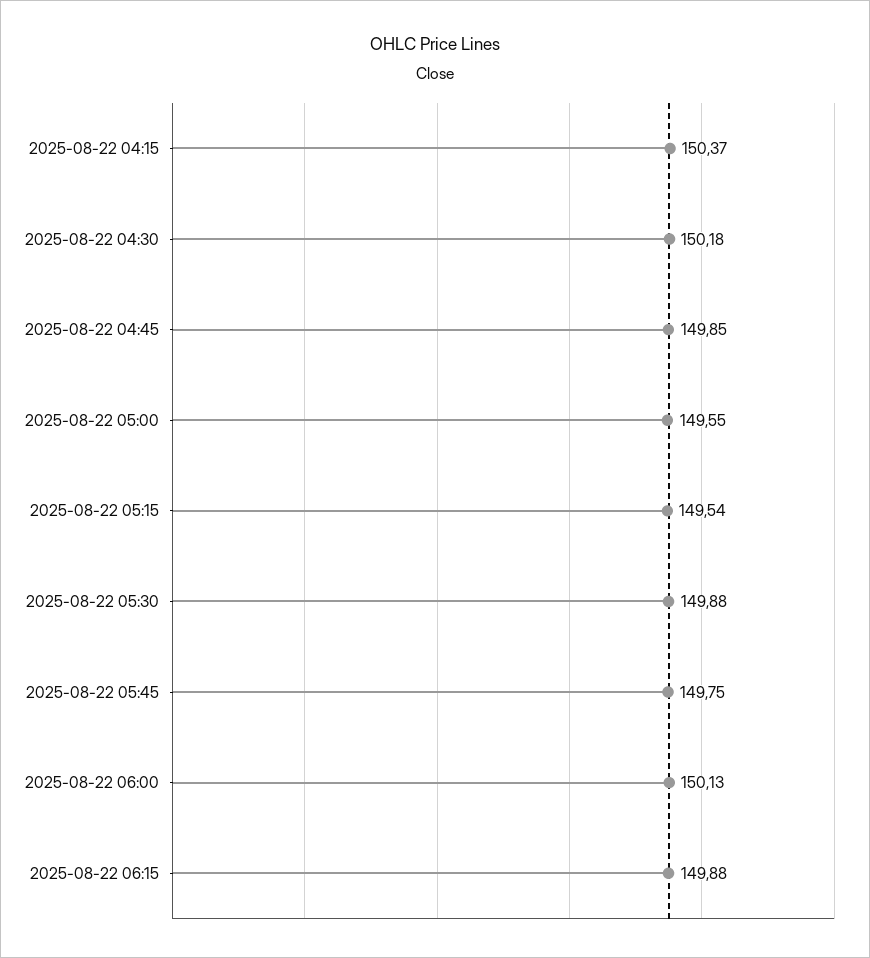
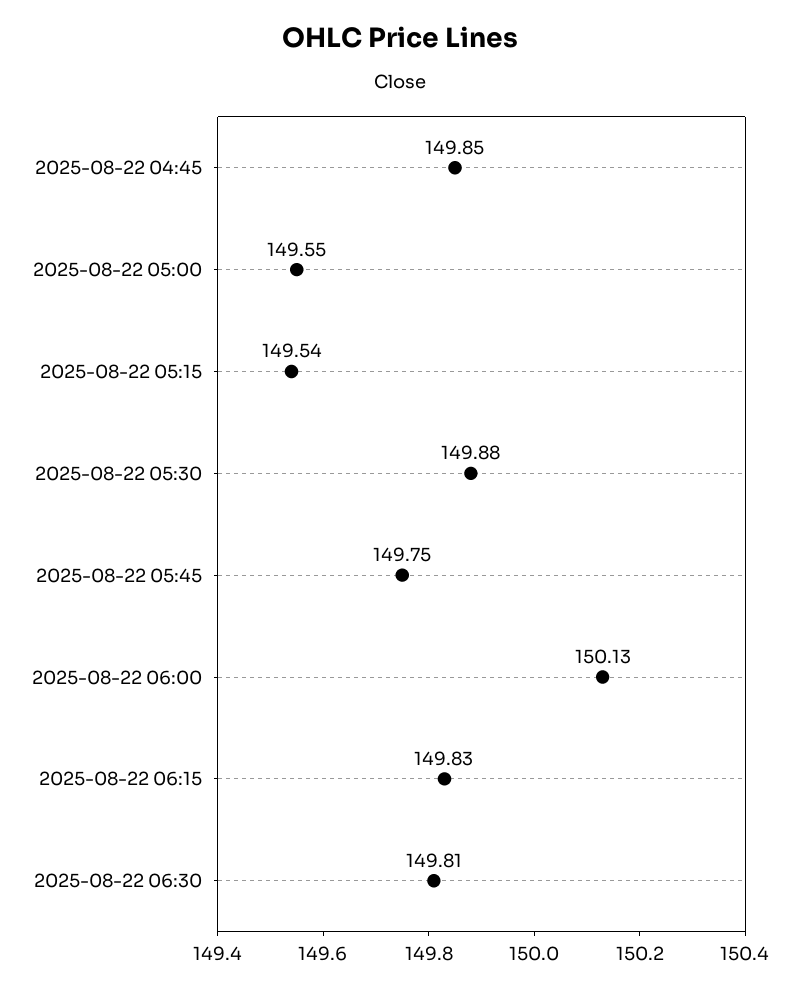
2025-08-22 04:15: 150.37 -> none
2025-08-22 04:30: 150.18 -> none
2025-08-22 06:15: 149.88 -> 149.83
2025-08-22 06:30: none -> 149.81

